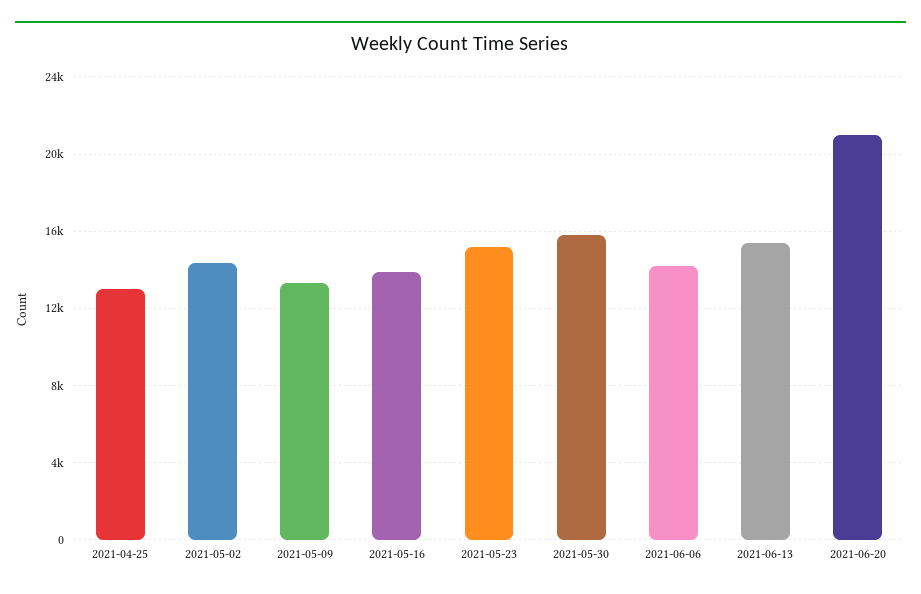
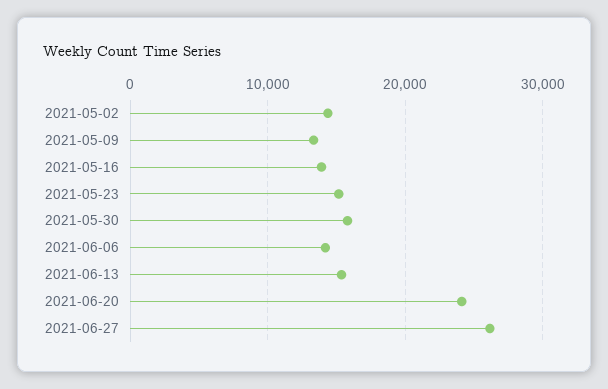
2021-04-25: 13000 -> none
2021-06-20: 21000 -> 24000
2021-06-27: none -> 26000

